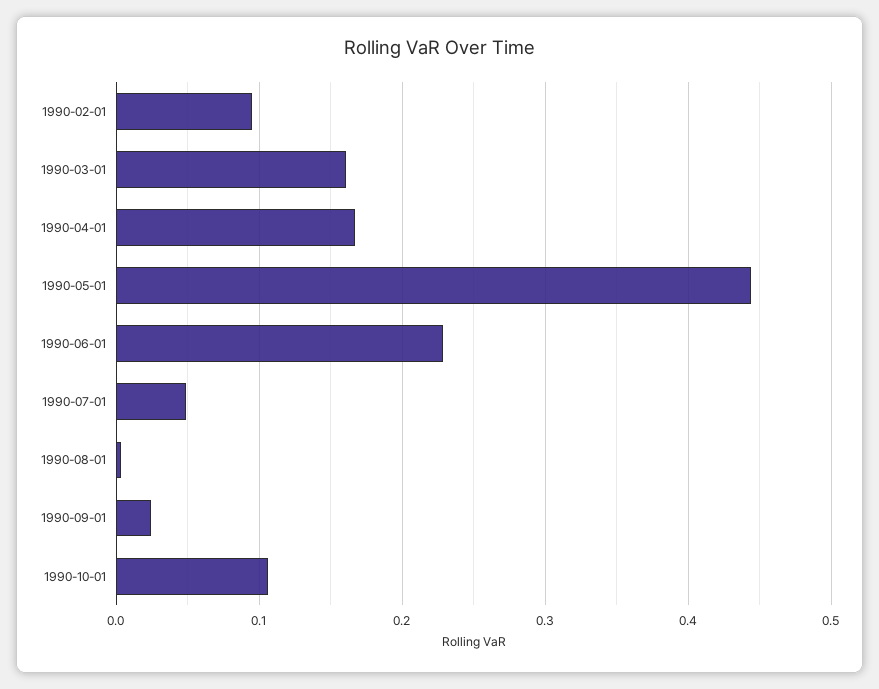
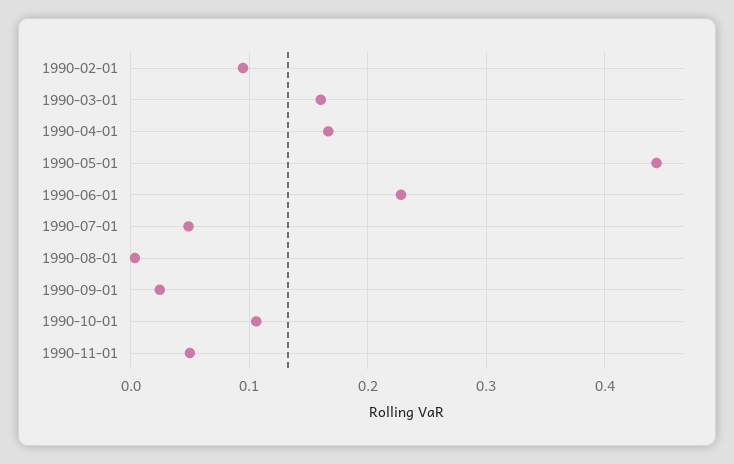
1990-11-01: none -> 0.05

